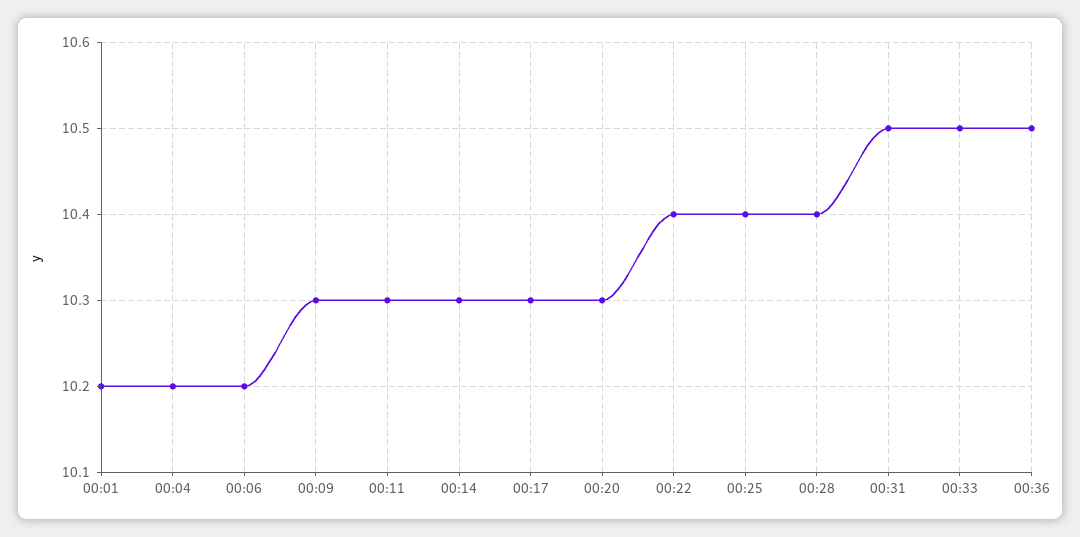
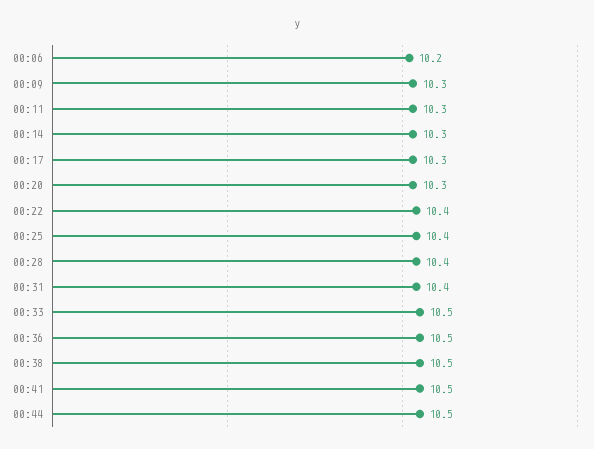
00:01: 10.2 -> none
00:04: 10.2 -> none
00:31: 10.5 -> 10.4
00:38: none -> 10.5
00:41: none -> 10.5
00:44: none -> 10.5

